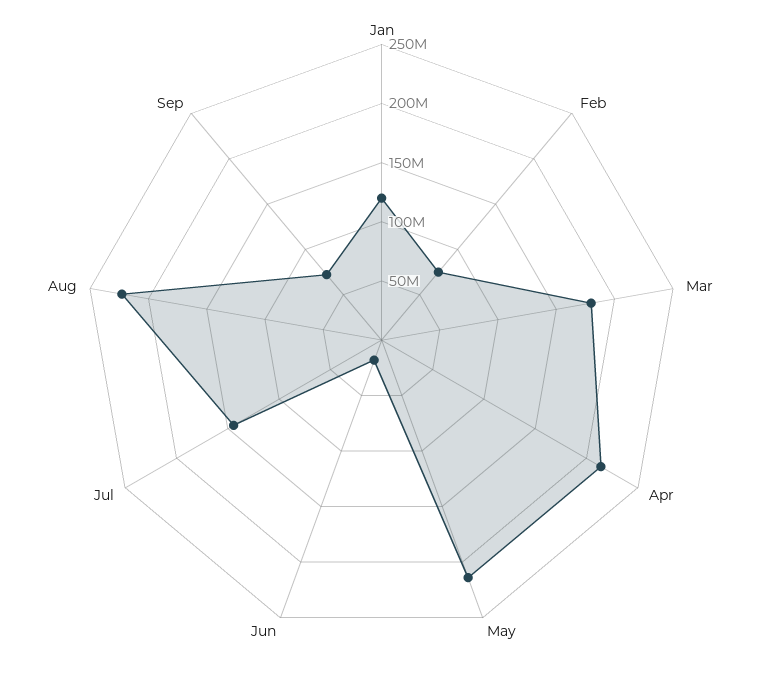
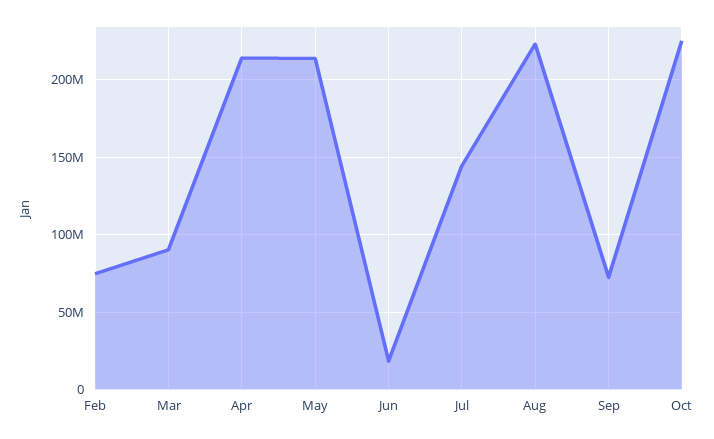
Jan: 120000000 -> none
Mar: 180000000 -> 90000000
Oct: none -> 225000000

